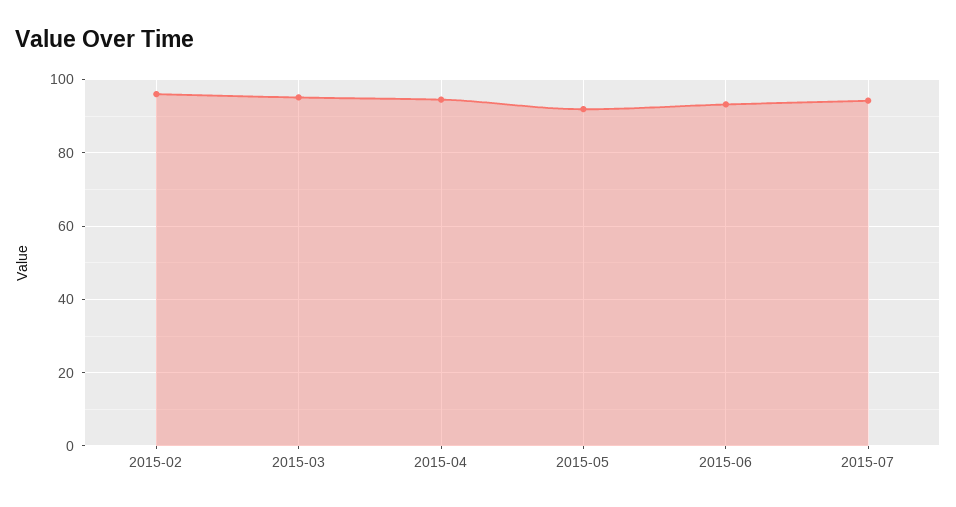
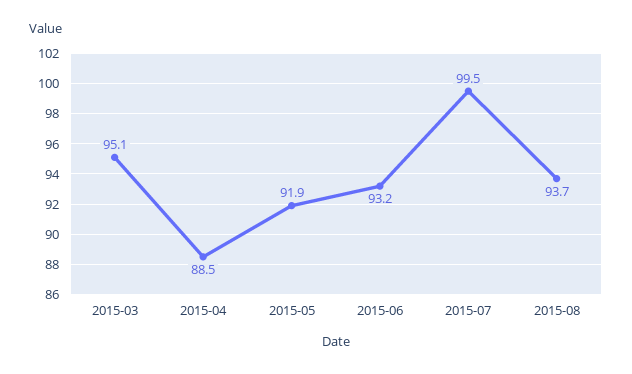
2015-02: 96 -> none
2015-04: 94 -> 88.5
2015-07: 94 -> 99.5
2015-08: none -> 93.7

